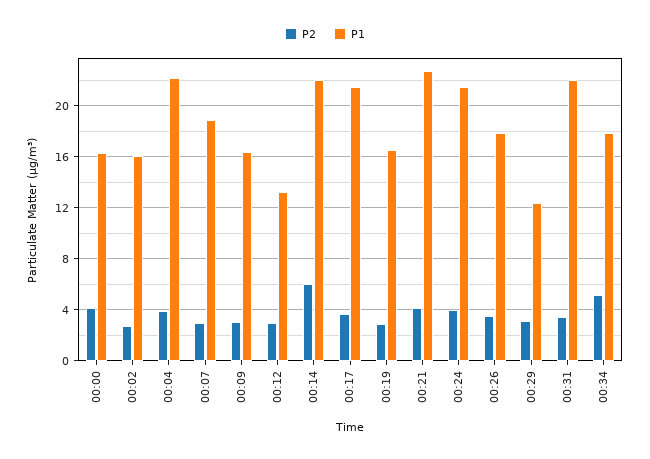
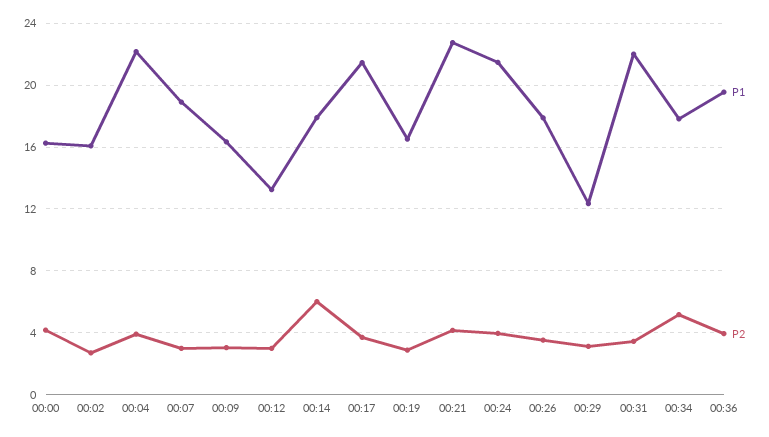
P1, 00:14: 22 -> 18
P1, 00:36: none -> 19.5
P2, 00:36: none -> 4

